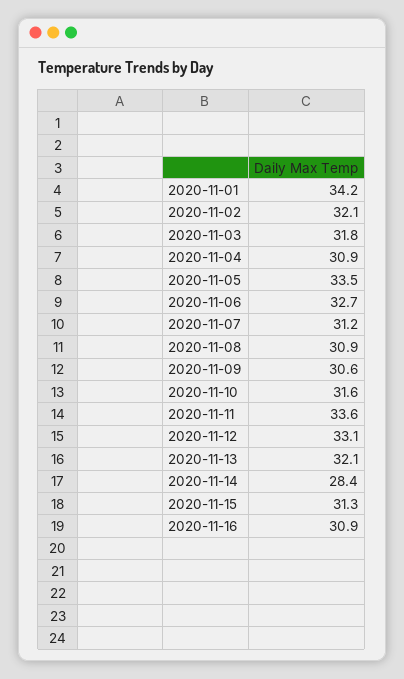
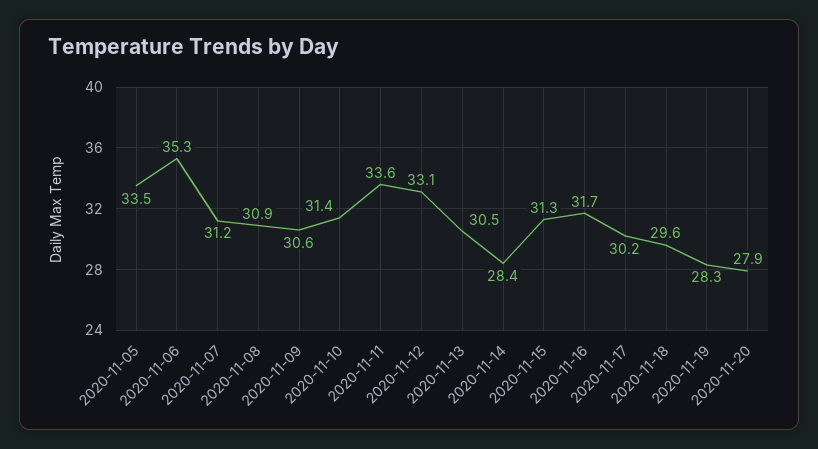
2020-11-01: 34.2 -> none
2020-11-02: 32.1 -> none
2020-11-03: 31.8 -> none
2020-11-04: 30.9 -> none
2020-11-06: 32.7 -> 35.3
2020-11-10: 31.6 -> 31.4
2020-11-13: 32.1 -> 30.5
2020-11-16: 30.9 -> 31.7
2020-11-17: none -> 30.2
2020-11-18: none -> 29.6
2020-11-19: none -> 28.3
2020-11-20: none -> 27.9

